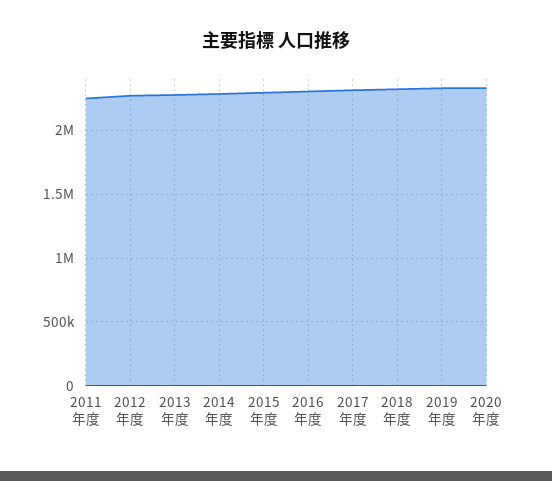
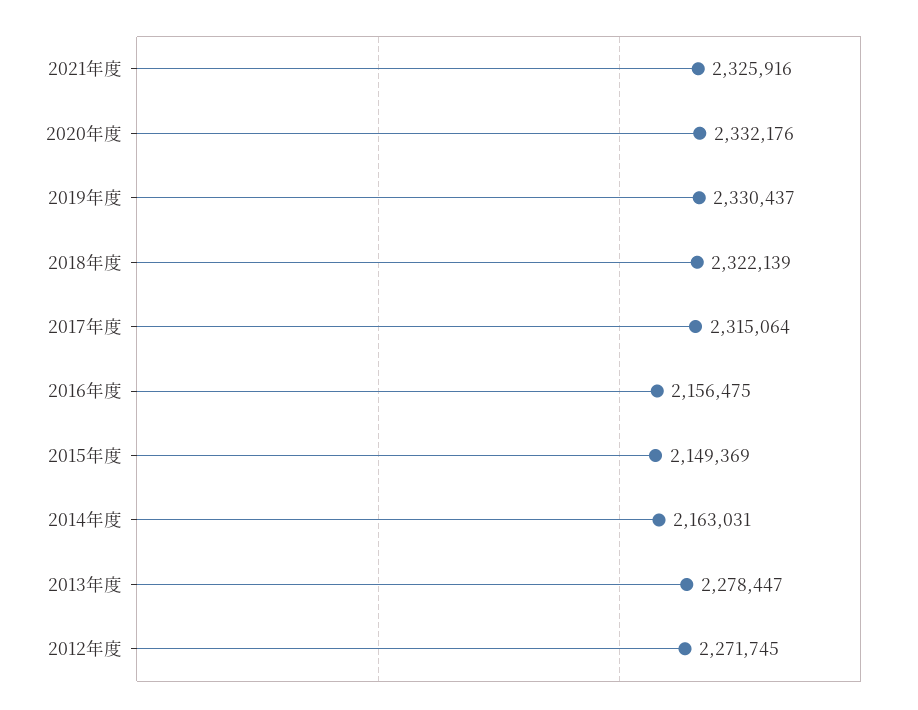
2011年度: 2250000 -> none
2014年度: 2300000 -> 2163031
2015年度: 2300000 -> 2149369
2016年度: 2300000 -> 2156475
2021年度: none -> 2325916

